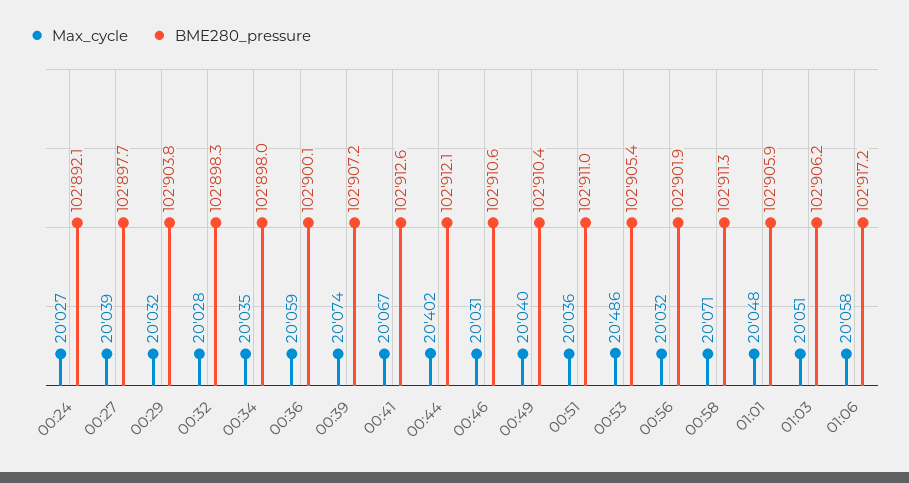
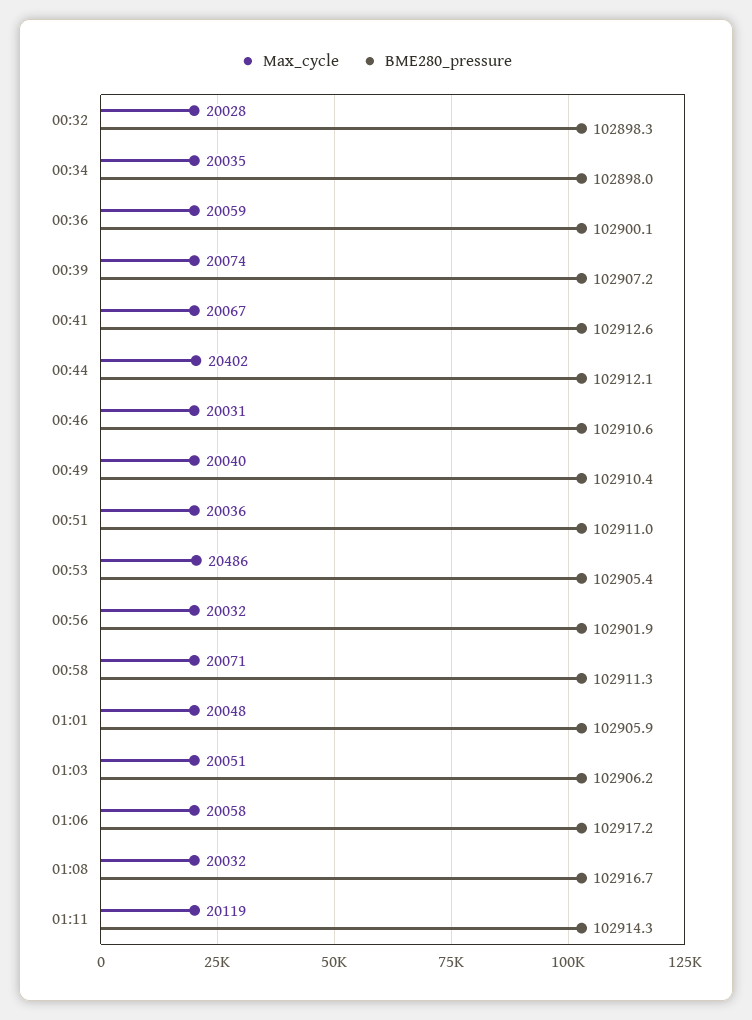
Max_cycle, 00:24: 20027 -> none
BME280_pressure, 00:24: 102892.1 -> none
Max_cycle, 00:27: 20039 -> none
BME280_pressure, 00:27: 102897.7 -> none
Max_cycle, 00:29: 20032 -> none
BME280_pressure, 00:29: 102903.8 -> none
Max_cycle, 01:08: none -> 20032
BME280_pressure, 01:08: none -> 102916.7
Max_cycle, 01:11: none -> 20119
BME280_pressure, 01:11: none -> 102914.3

